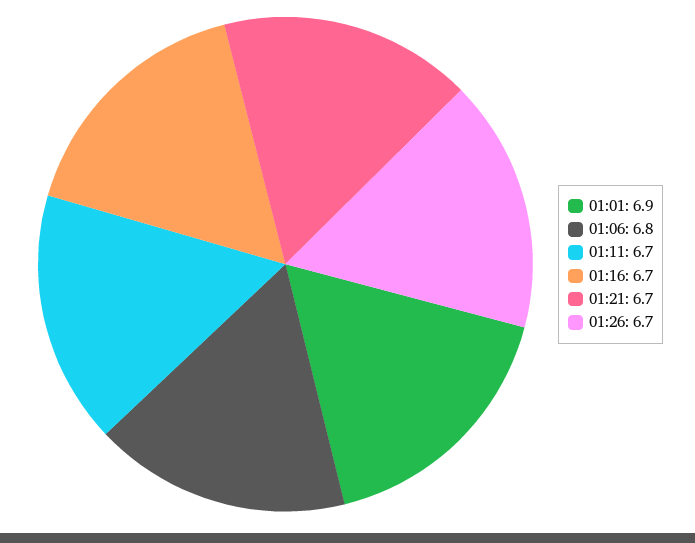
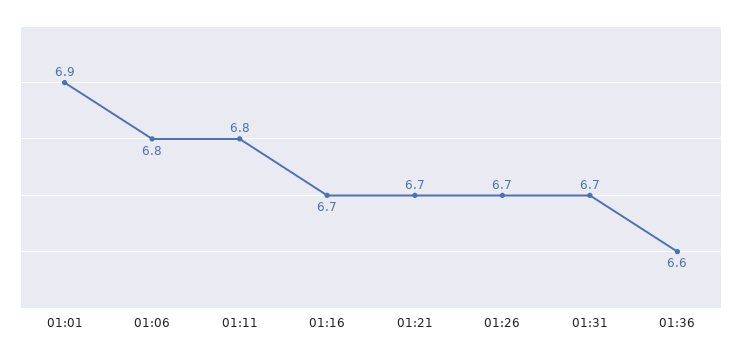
01:11: 6.7 -> 6.8
01:31: none -> 6.7
01:36: none -> 6.6

